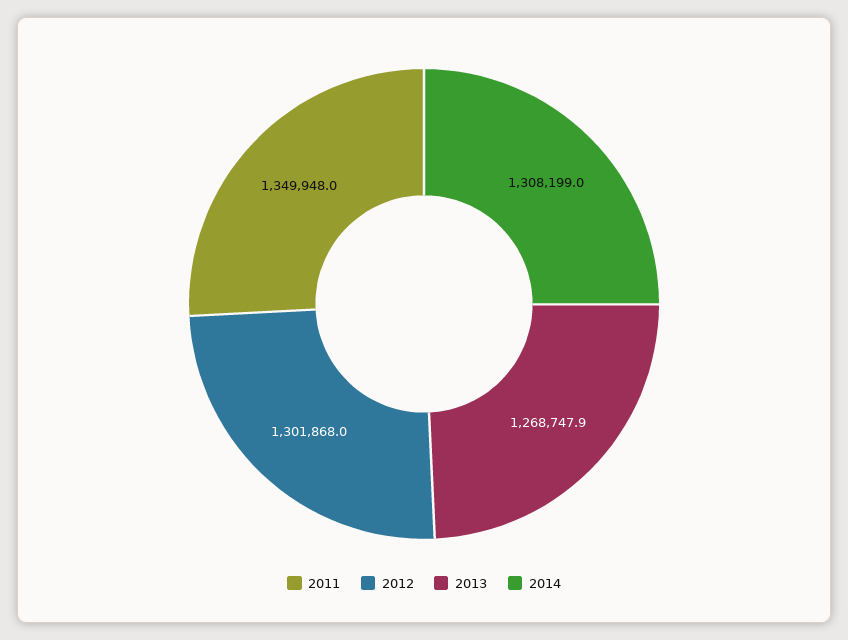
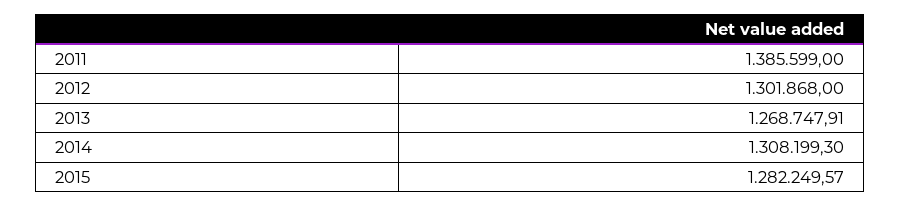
2011: 1349948 -> 1385599
2014: 1308199 -> 1308199.3
2015: none -> 1282249.57

